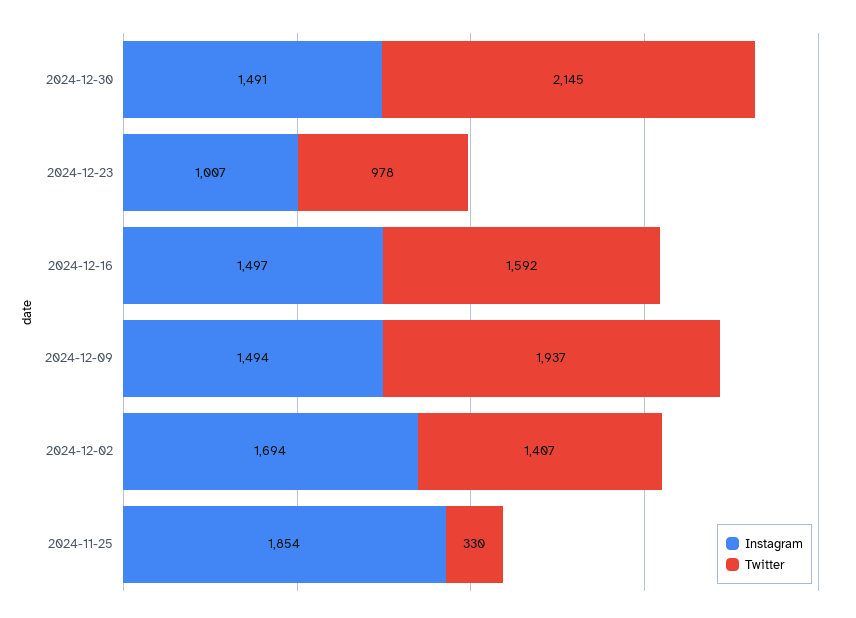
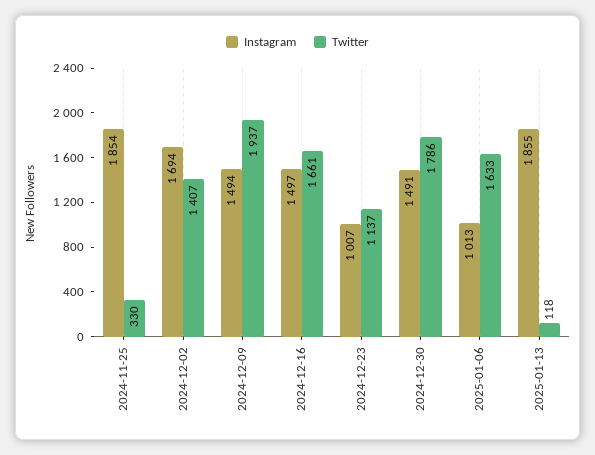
Twitter, 2024-12-30: 2145 -> 1786
Twitter, 2024-12-23: 978 -> 1137
Twitter, 2024-12-16: 1592 -> 1661
Instagram, 2025-01-06: none -> 1013
Twitter, 2025-01-06: none -> 1633
Instagram, 2025-01-13: none -> 1855
Twitter, 2025-01-13: none -> 118

